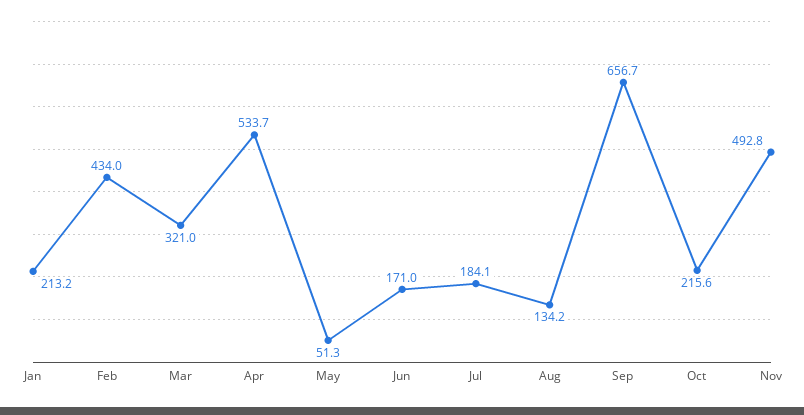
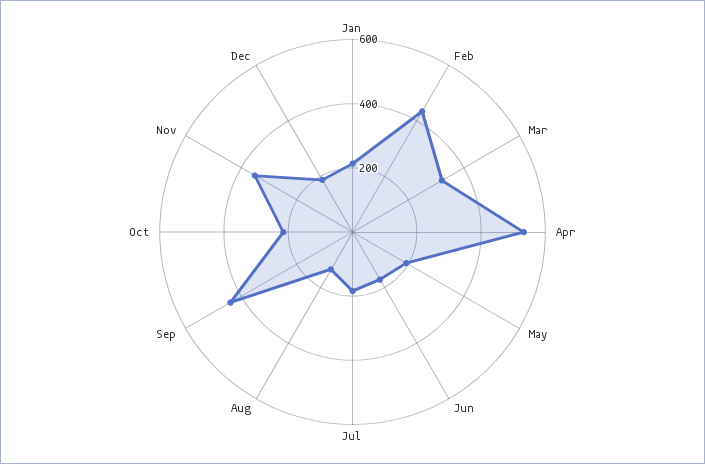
May: 51.3 -> 200
Sep: 656.7 -> 450
Nov: 492.8 -> 350
Dec: none -> 200

